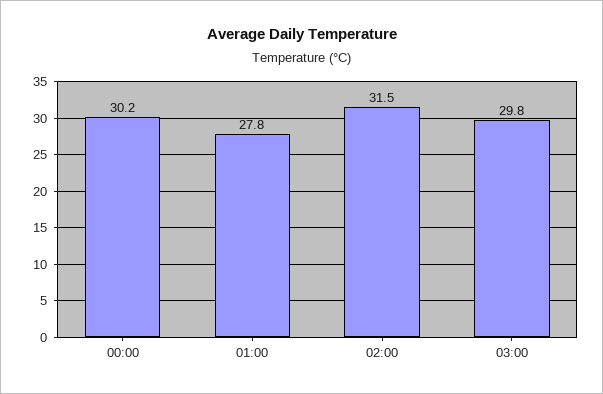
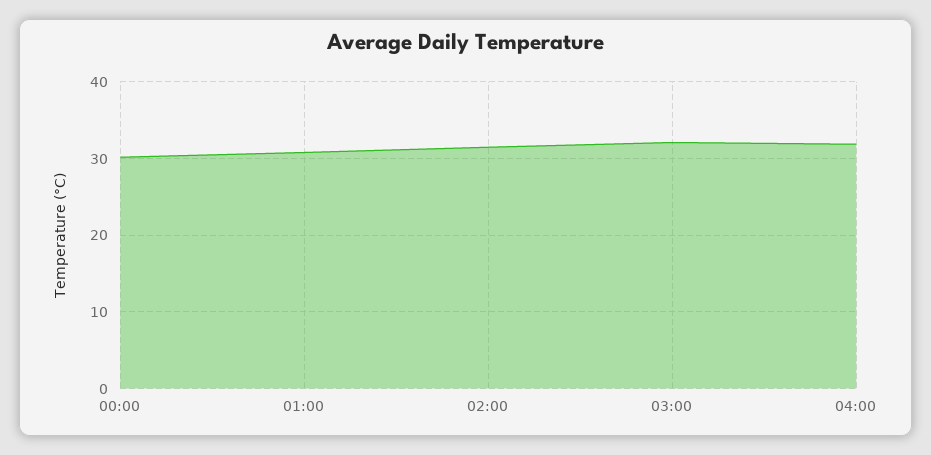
01:00: 27.8 -> 31
03:00: 29.8 -> 32
04:00: none -> 32

